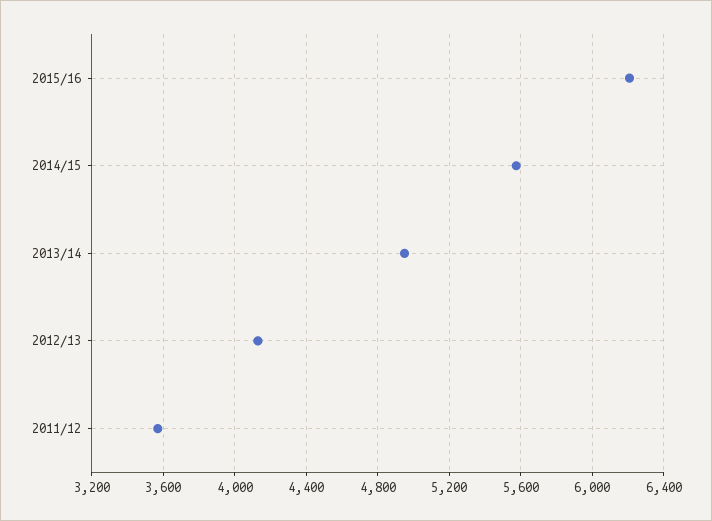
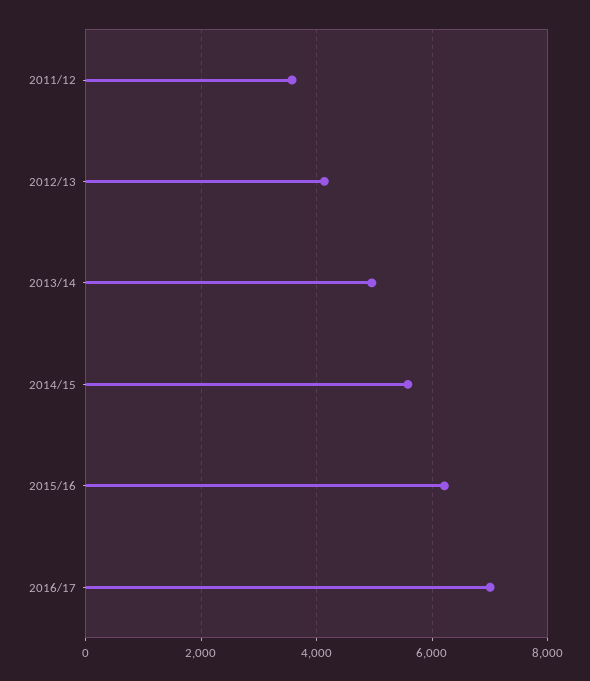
2016/17: none -> 7000

